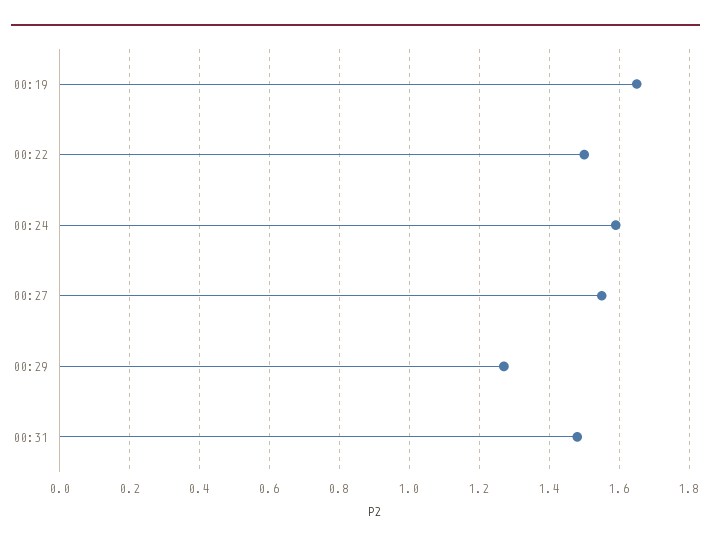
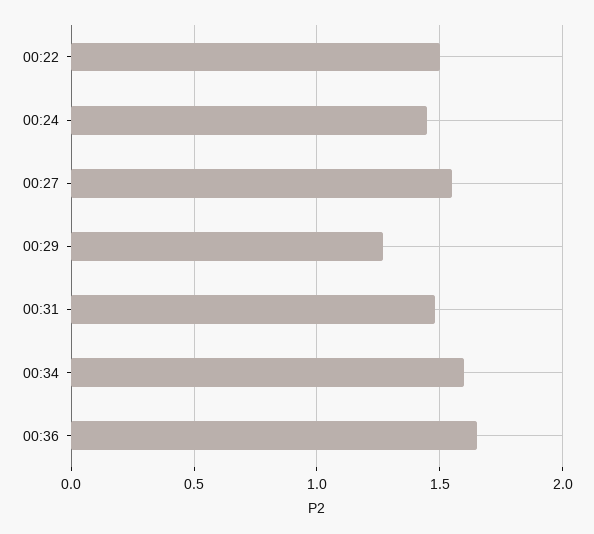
00:19: 1.65 -> none
00:24: 1.6 -> 1.45
00:34: none -> 1.6
00:36: none -> 1.65

